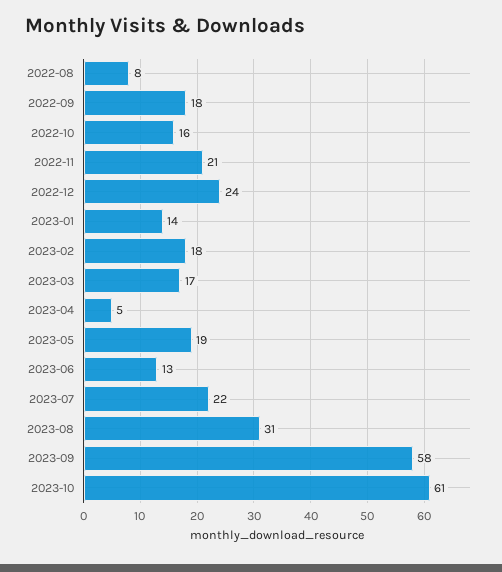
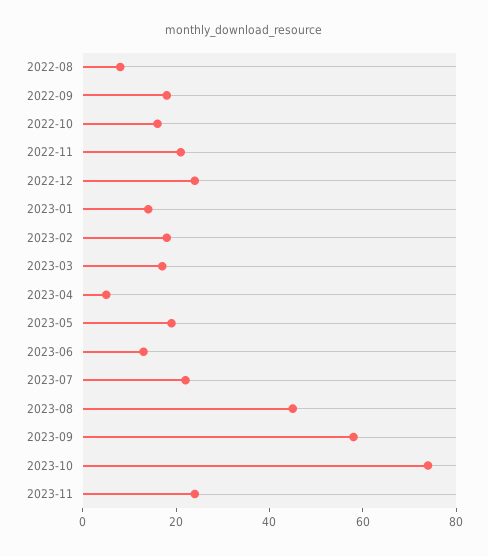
2023-08: 31 -> 45
2023-10: 61 -> 75
2023-11: none -> 25

